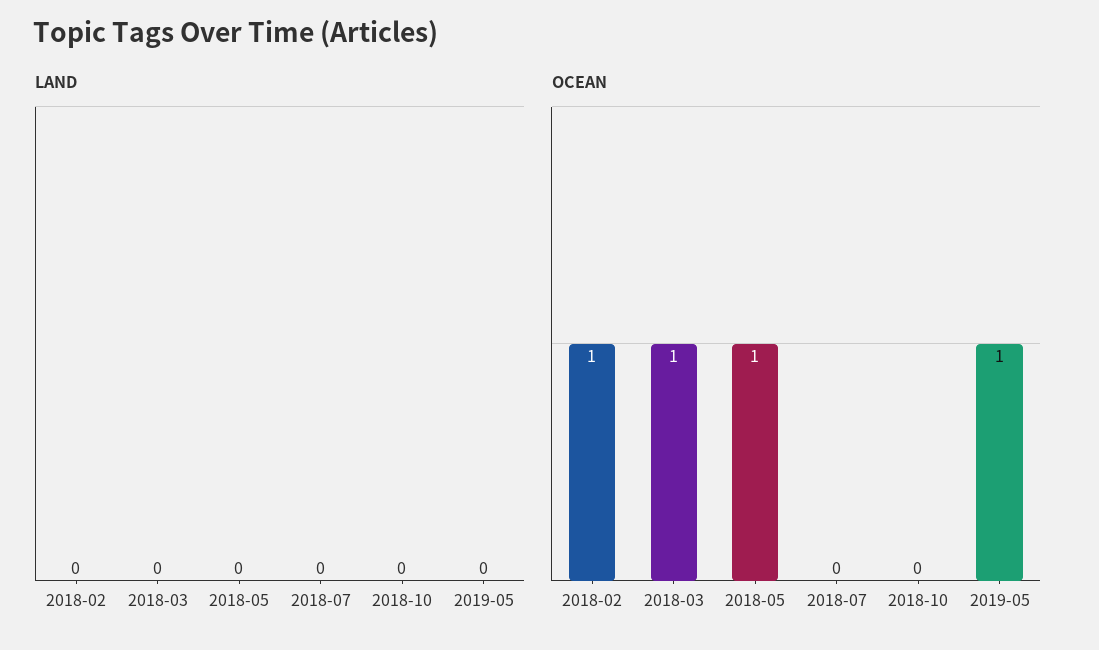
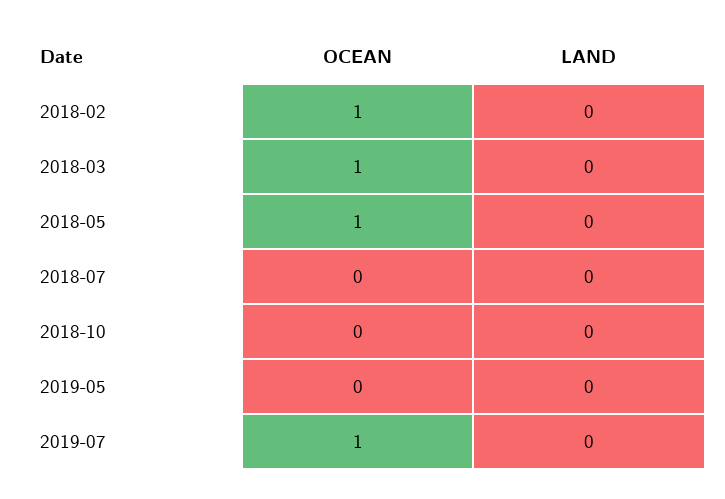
OCEAN, 2019-05: 1 -> 0
OCEAN, 2019-07: none -> 1
LAND, 2019-07: none -> 0

